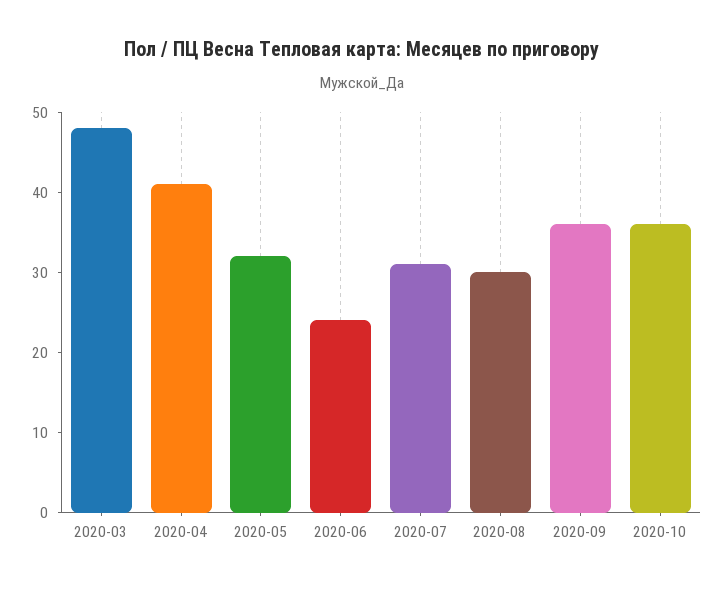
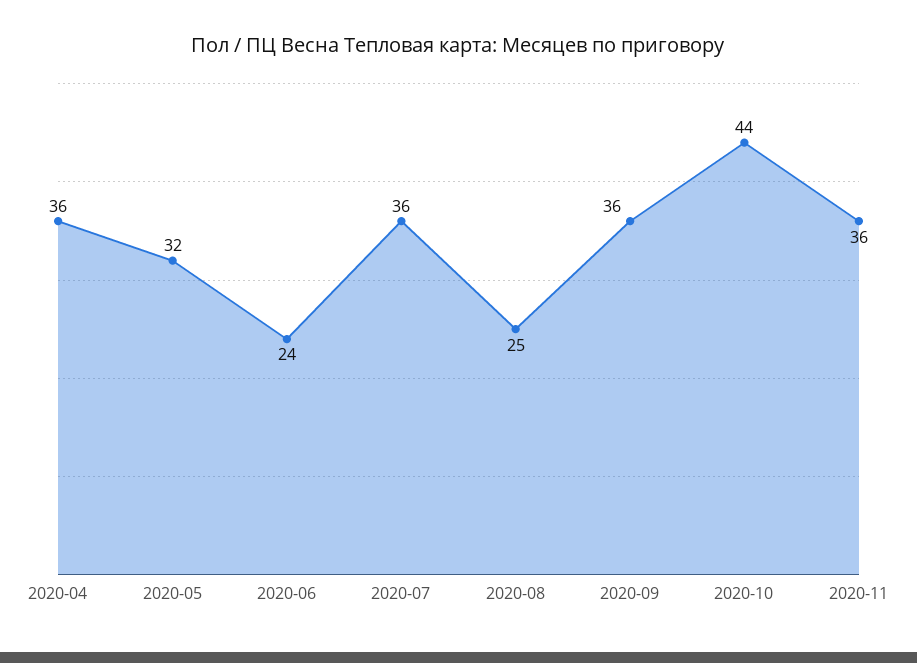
2020-03: 48 -> none
2020-04: 41 -> 36
2020-07: 31 -> 36
2020-08: 30 -> 25
2020-10: 36 -> 44
2020-11: none -> 36

